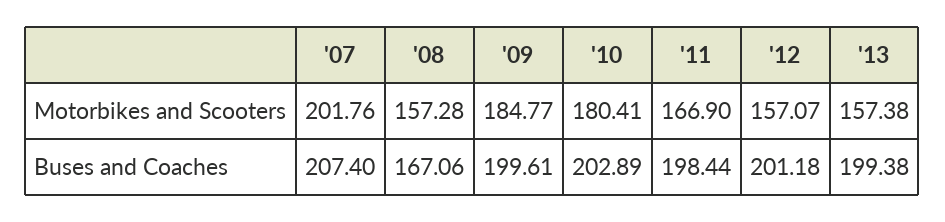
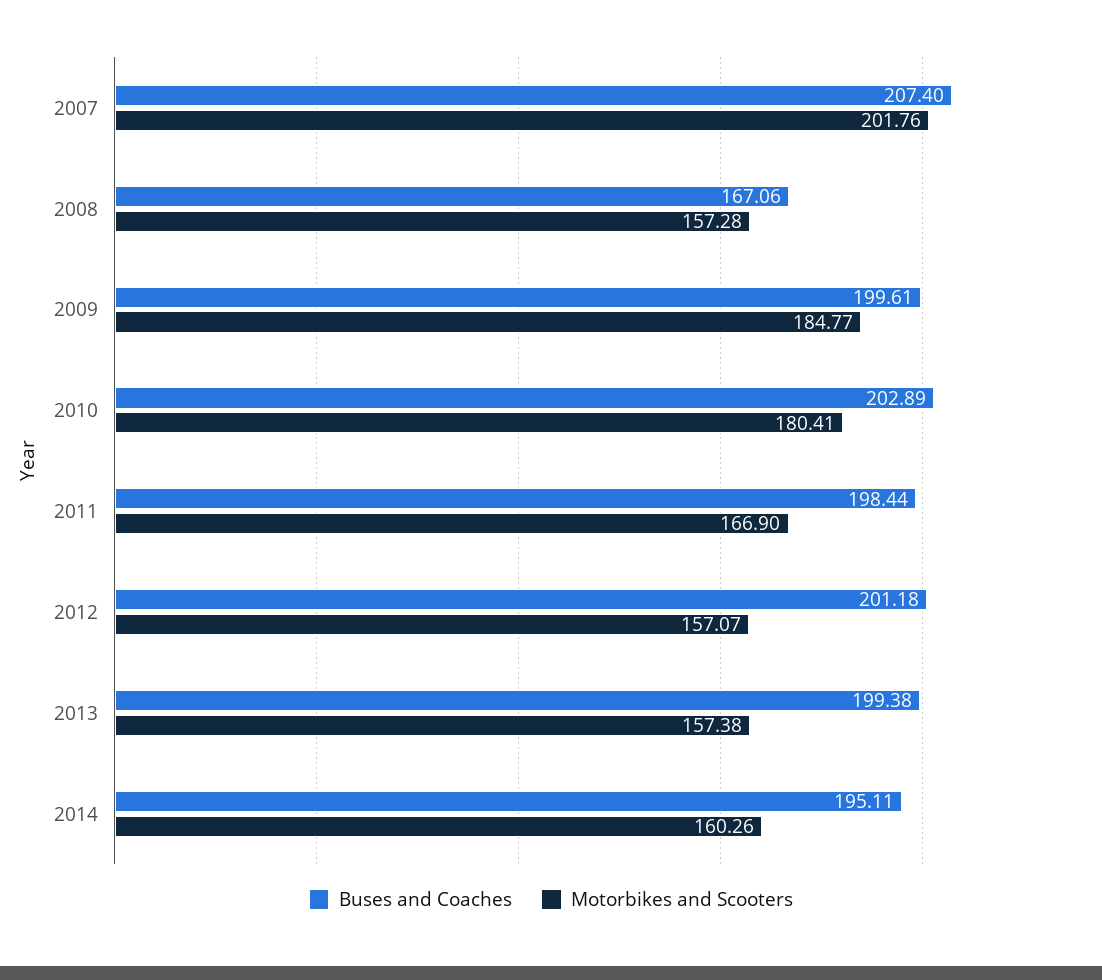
Buses and Coaches, 2014: none -> 195.11
Motorbikes and Scooters, 2014: none -> 160.26

